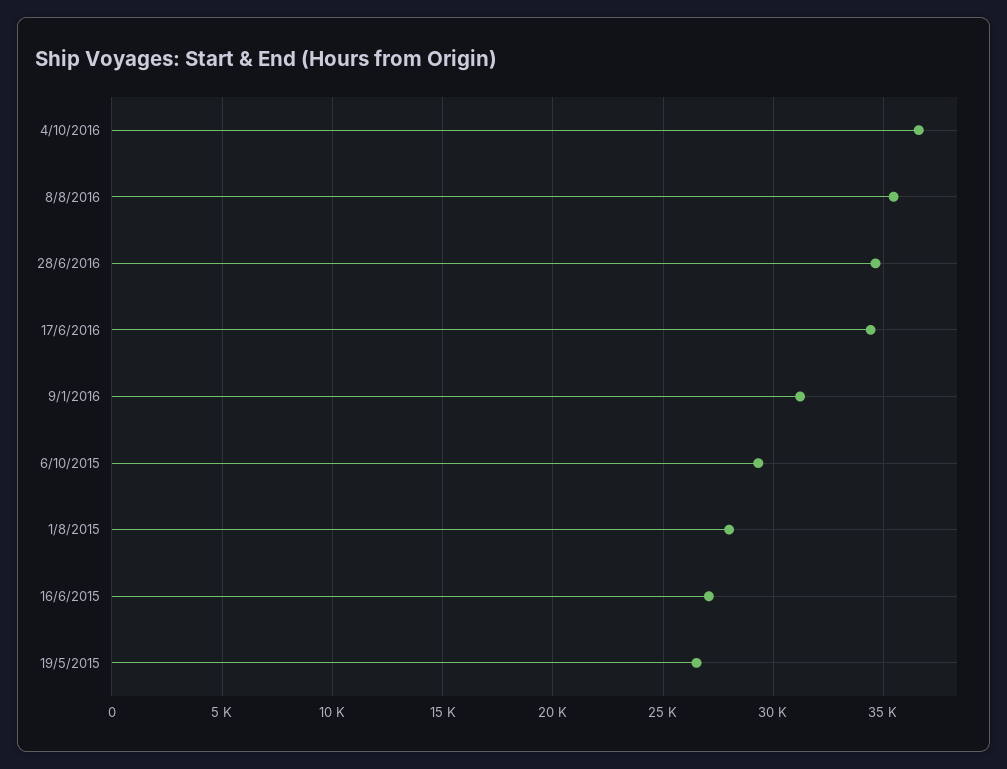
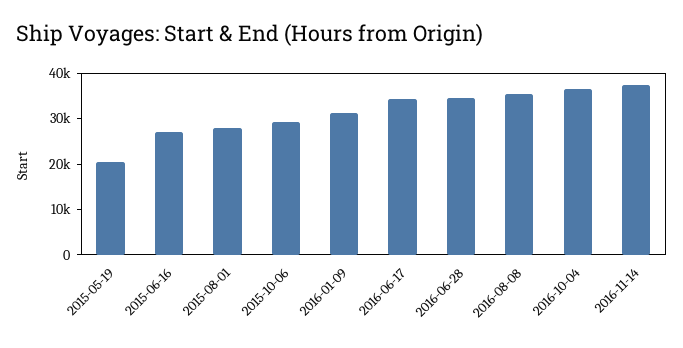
19/5/2015: 26500 -> 20000
2016-11-14: none -> 38000

